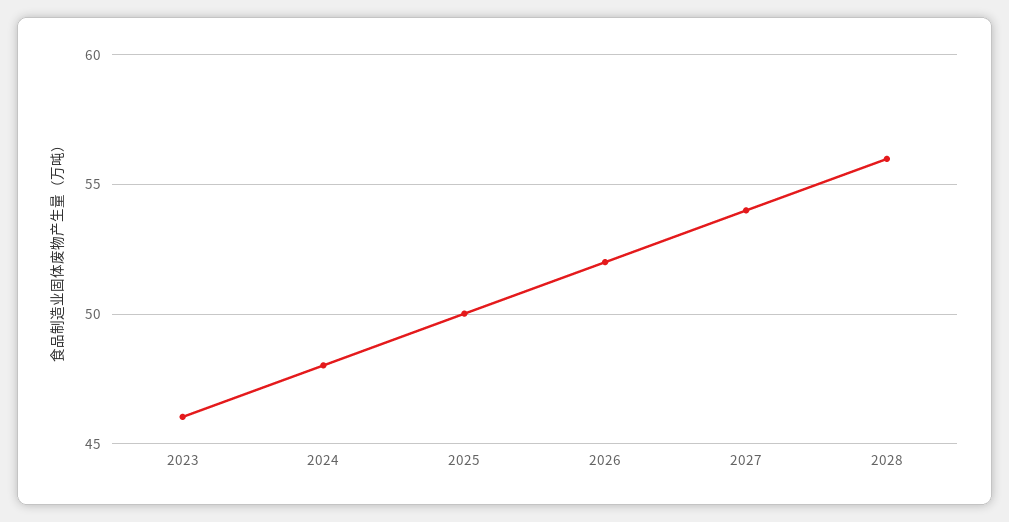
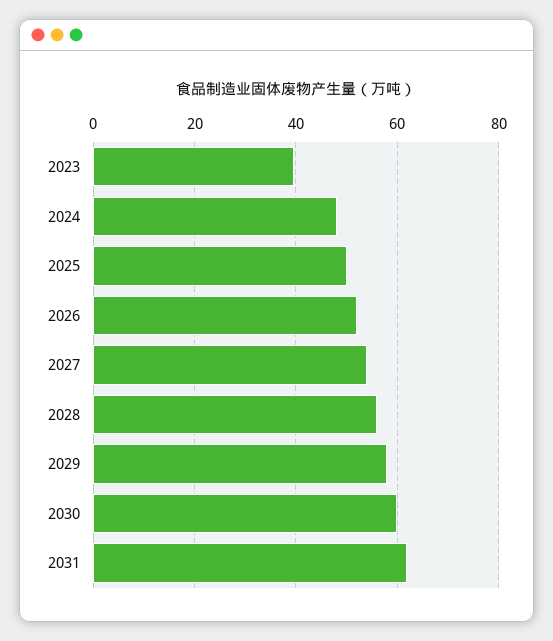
2023: 46 -> 40
2029: none -> 58
2030: none -> 60
2031: none -> 62

